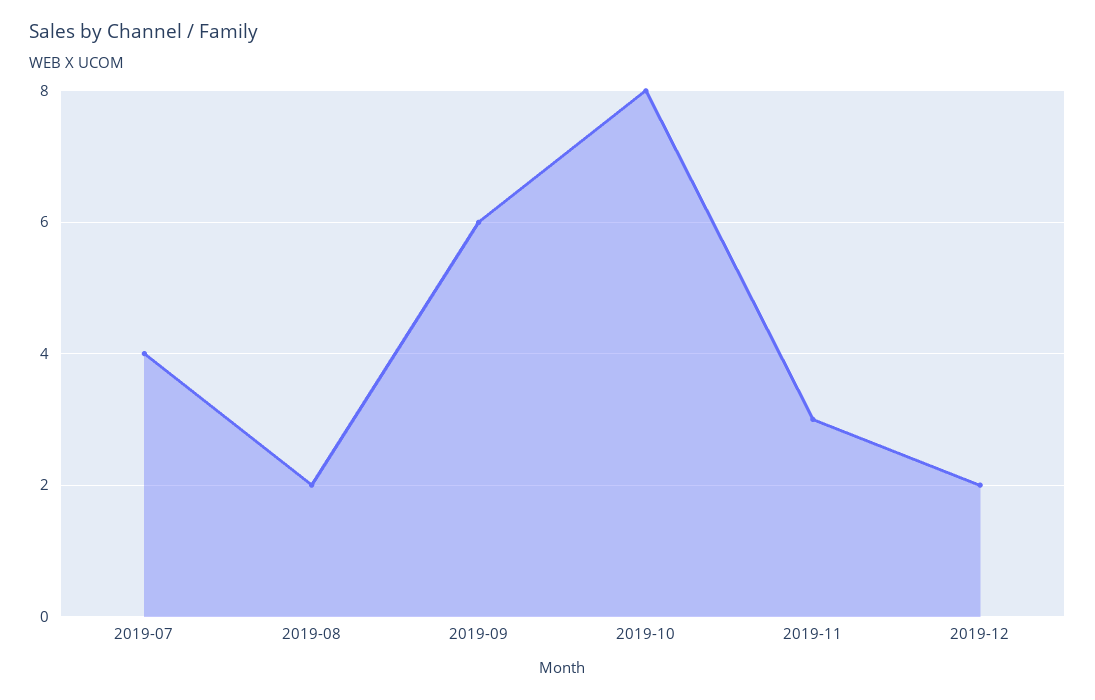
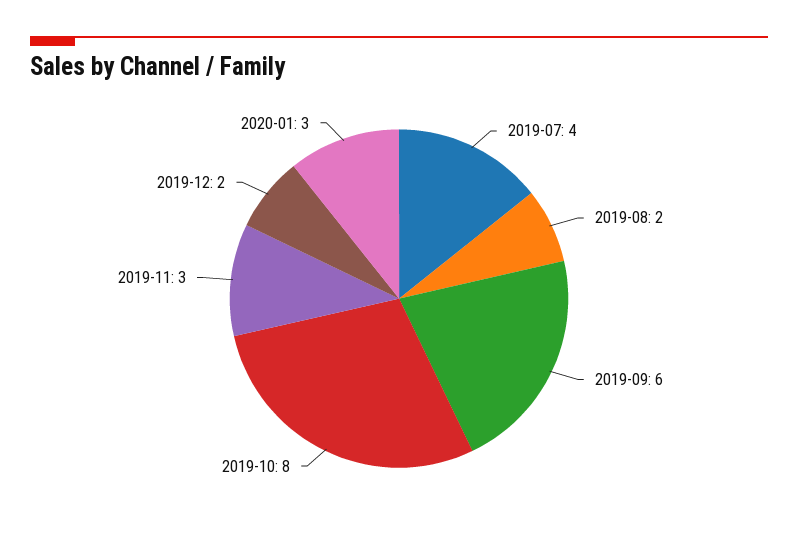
2020-01: none -> 3

